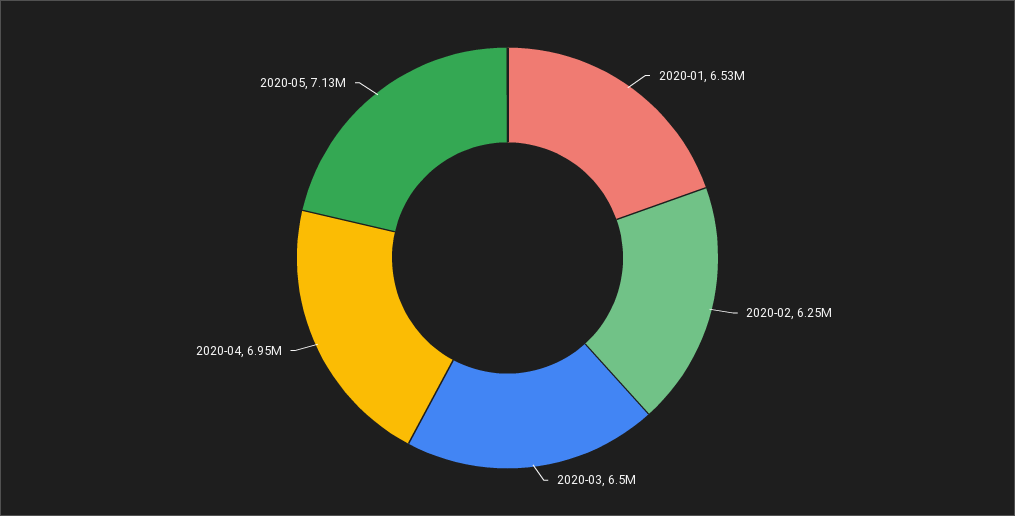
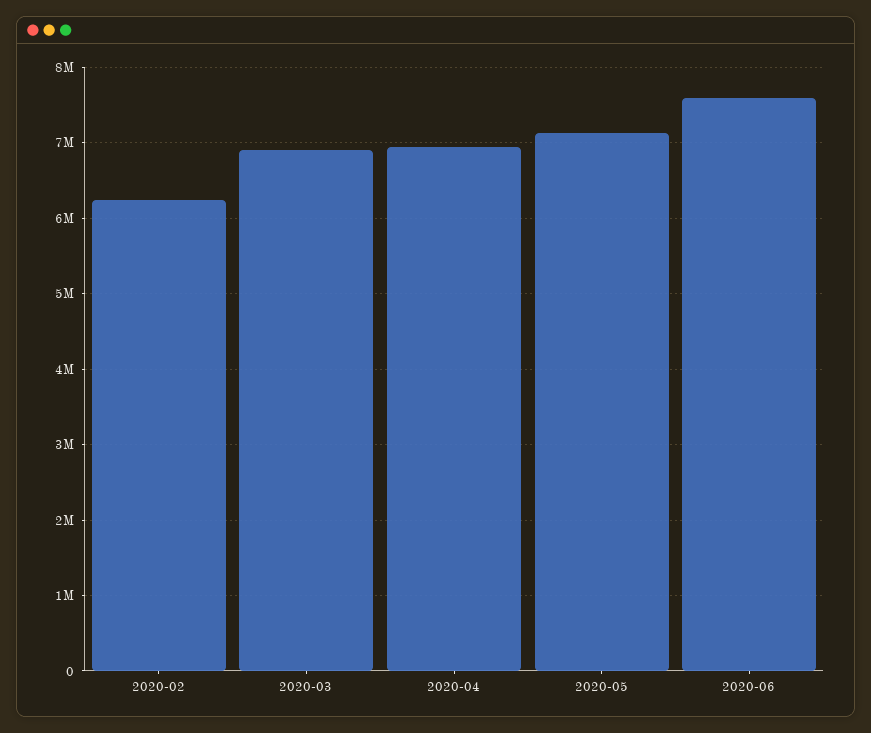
2020-01: 6530000 -> none
2020-03: 6500000 -> 6900000
2020-06: none -> 7600000

